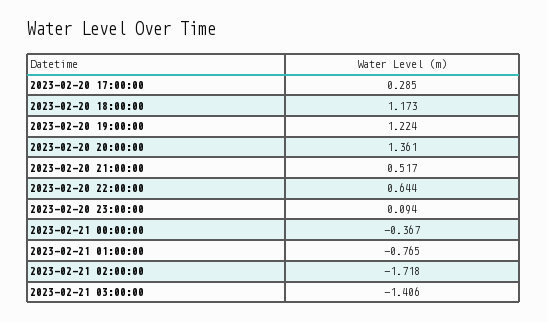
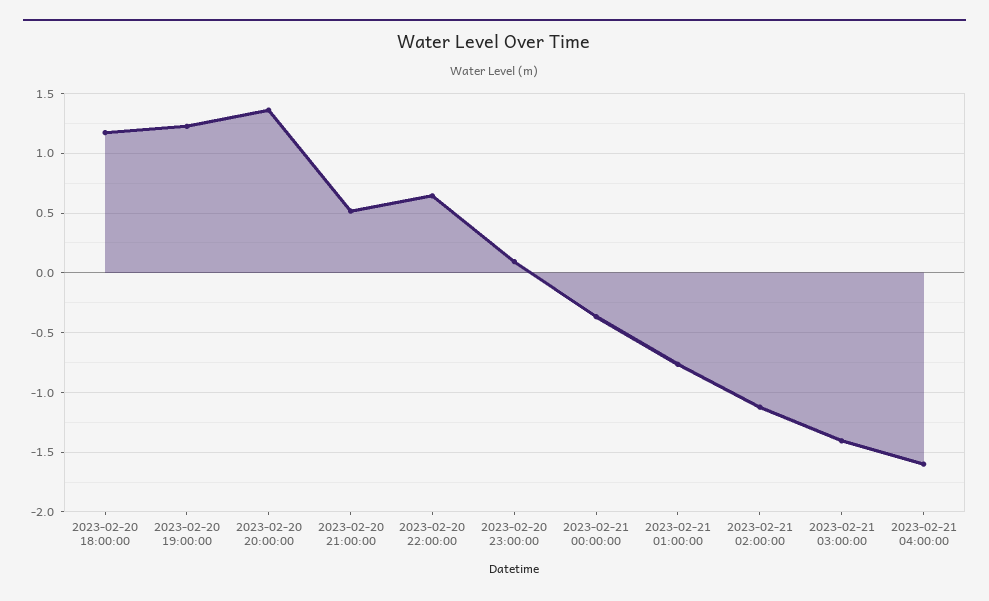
2023-02-20 17:00:00: 0.285 -> none
2023-02-21 02:00:00: -1.718 -> -1.1
2023-02-21 04:00:00: none -> -1.6

